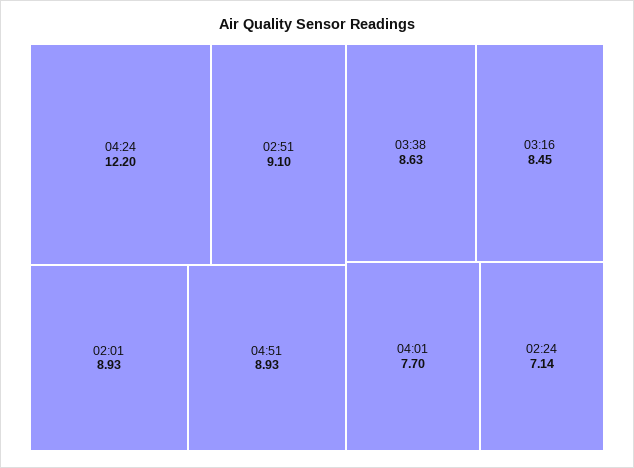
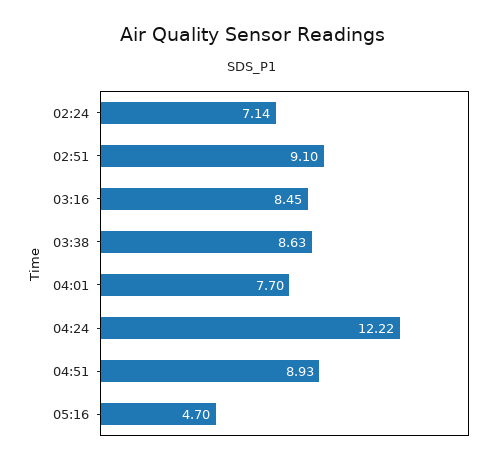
04:24: 12.2 -> 12.22
02:01: 8.93 -> none
05:16: none -> 4.7

